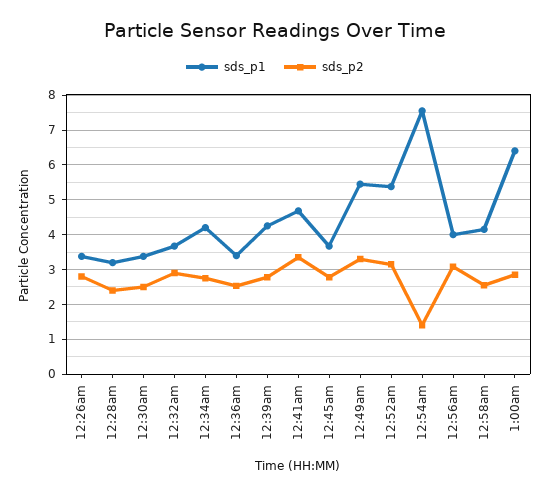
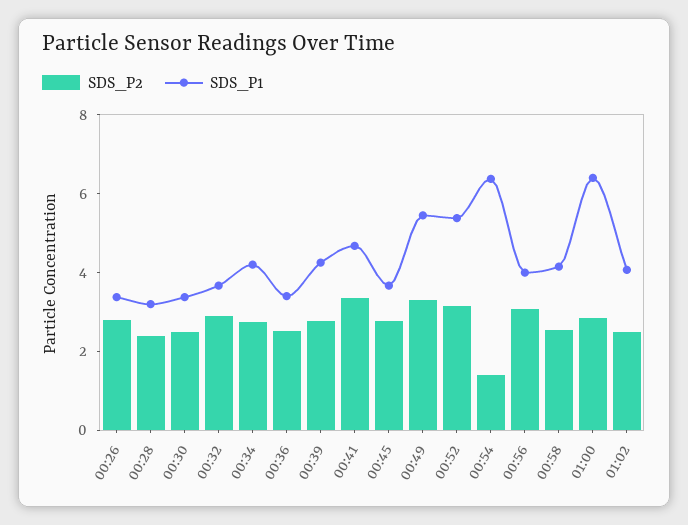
sds_p1, 12:54am: 7.6 -> 6.5
sds_p2, 01:02: none -> 2.5
sds_p1, 01:02: none -> 4

